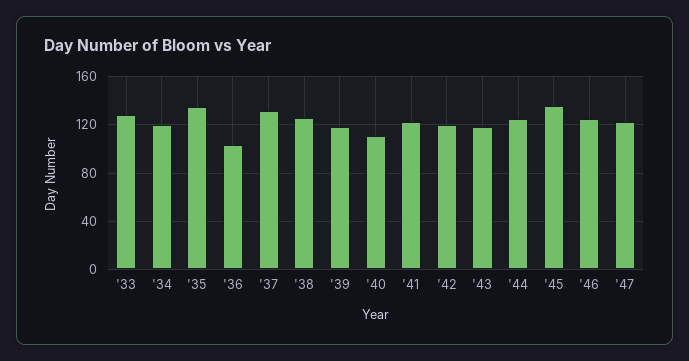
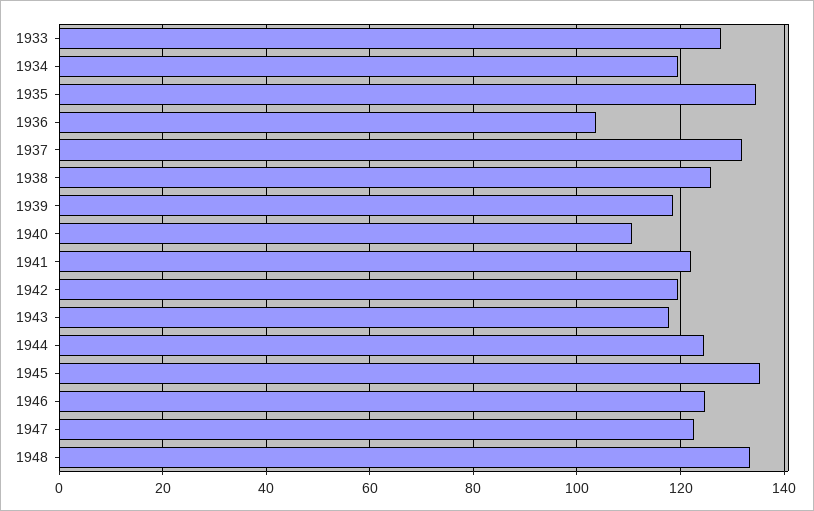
1948: none -> 134

